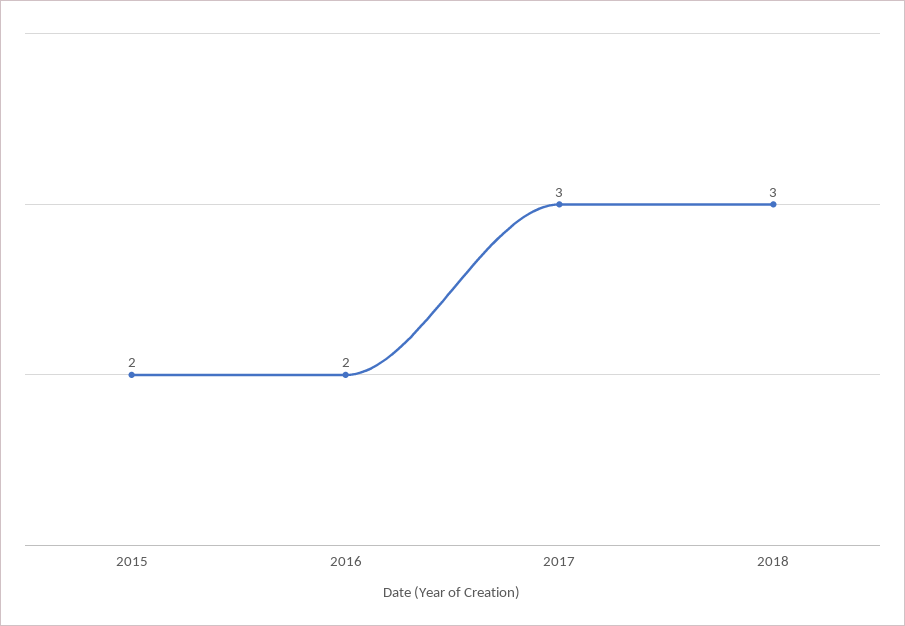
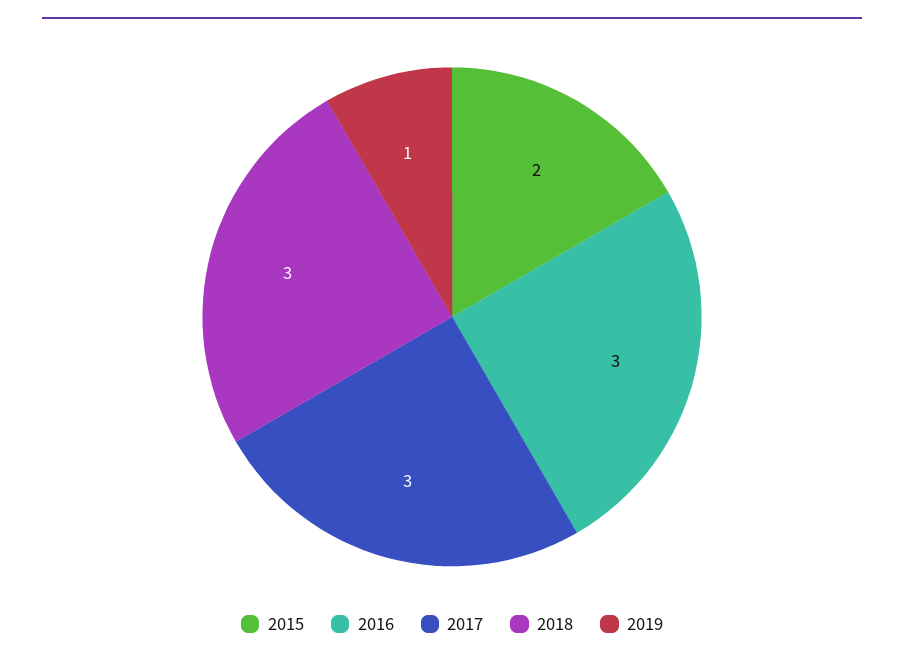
2016: 2 -> 3
2019: none -> 1

